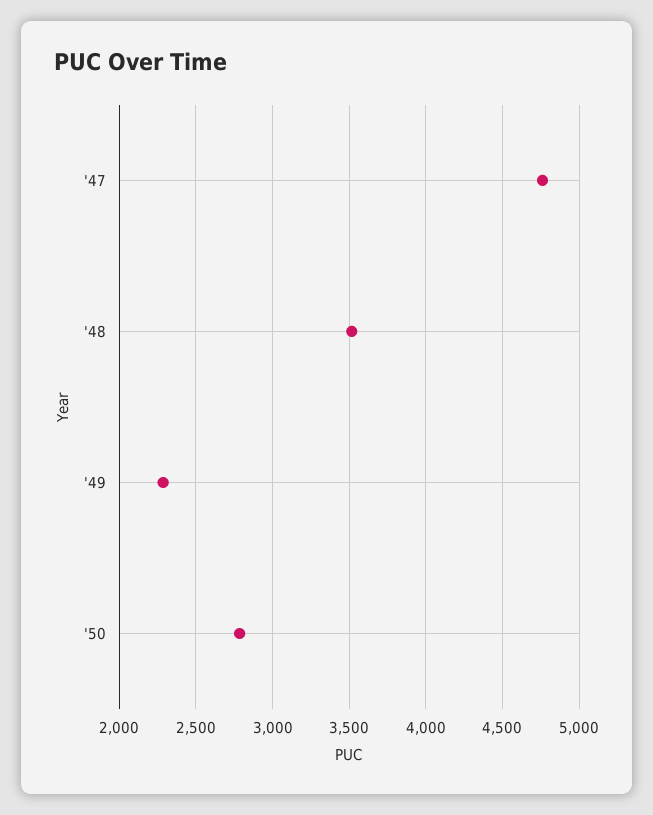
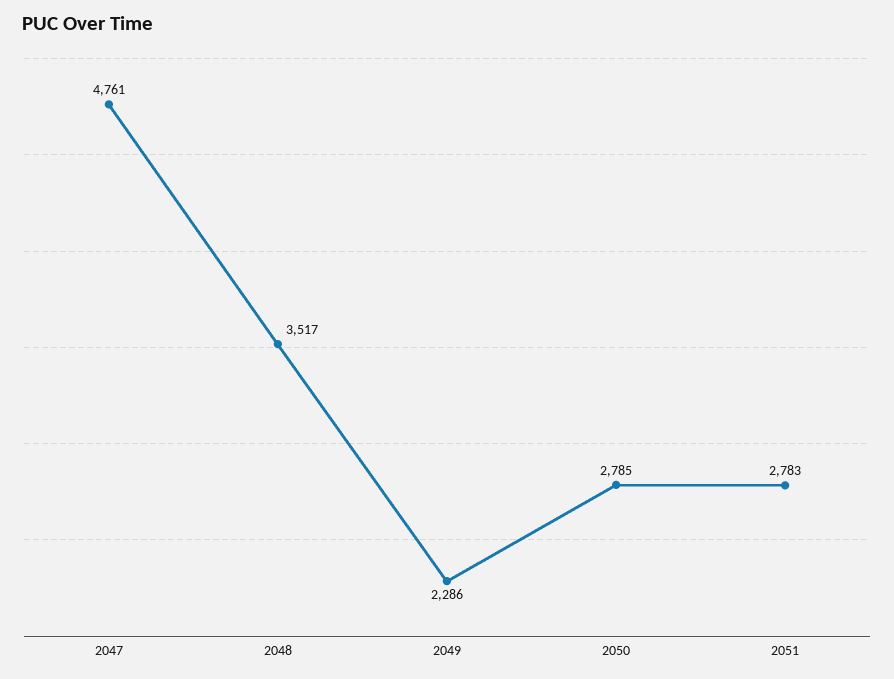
2051: none -> 2783

